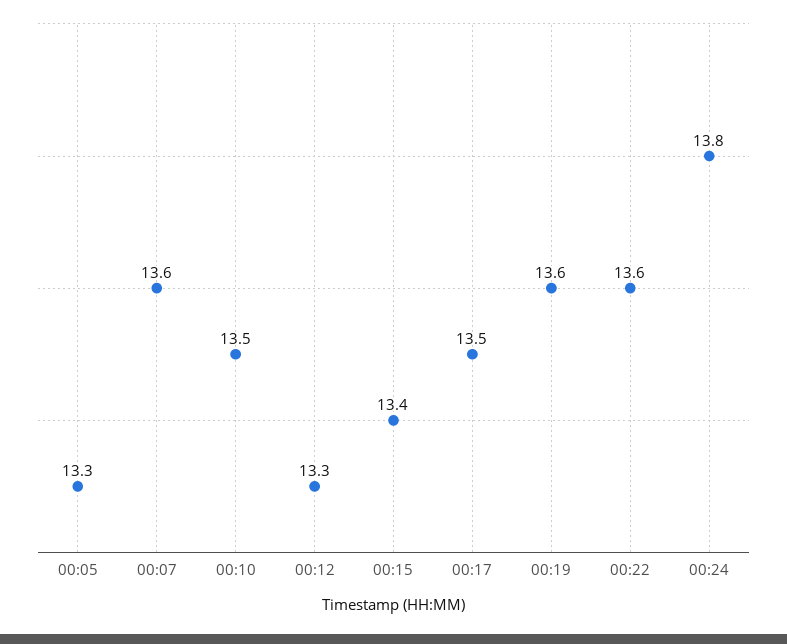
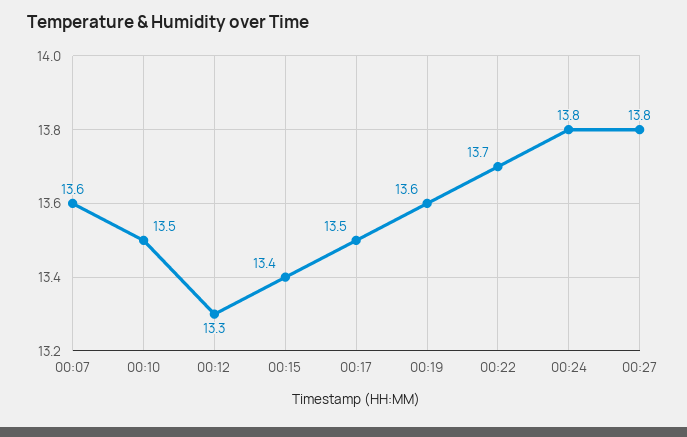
00:05: 13.3 -> none
00:22: 13.6 -> 13.7
00:27: none -> 13.8

